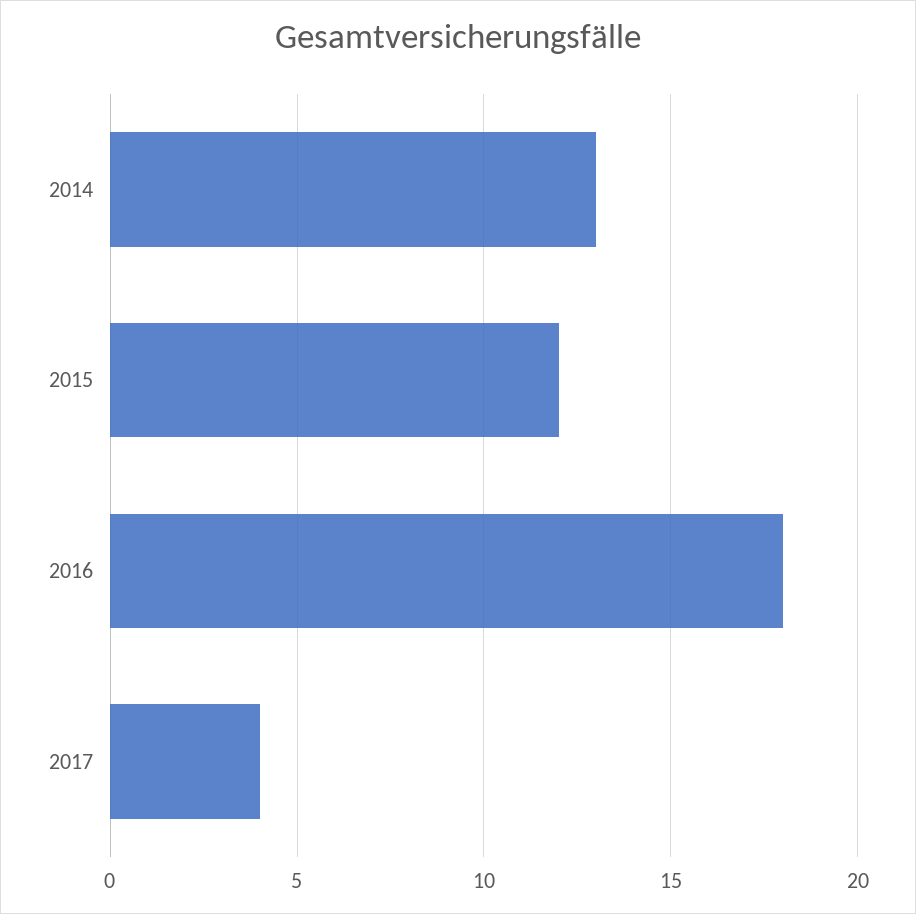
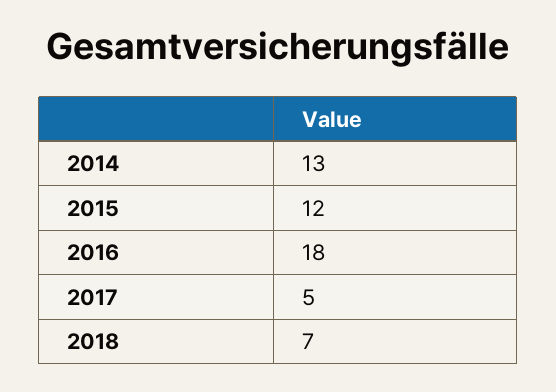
2017: 4 -> 5
2018: none -> 7

